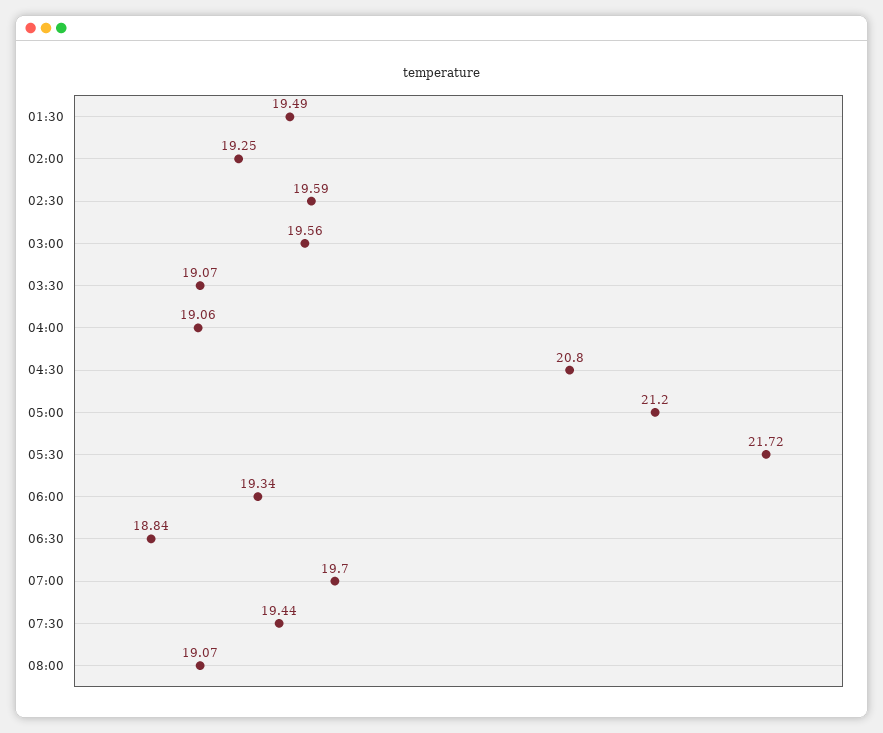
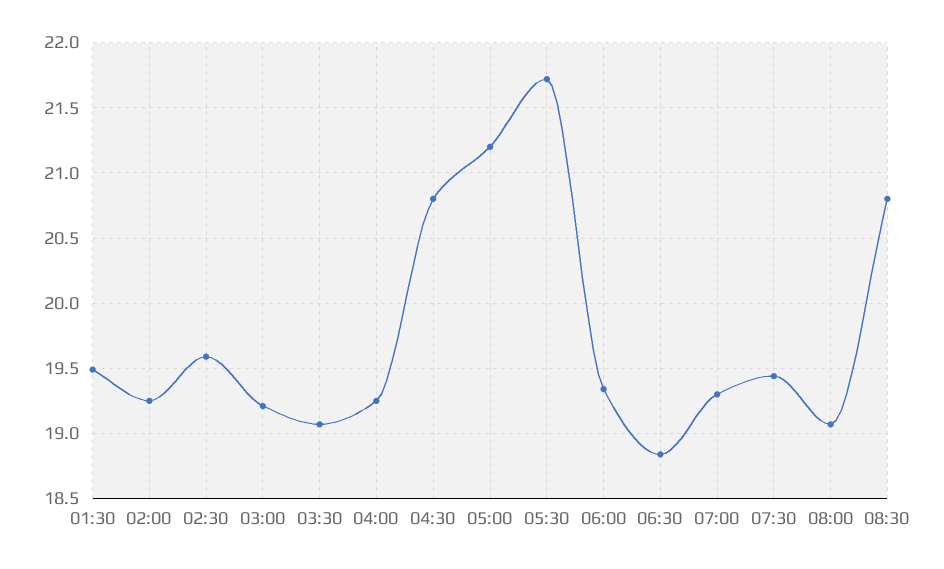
03:00: 19.56 -> 19.2
04:00: 19.06 -> 19.25
07:00: 19.7 -> 19.3
08:30: none -> 20.8

